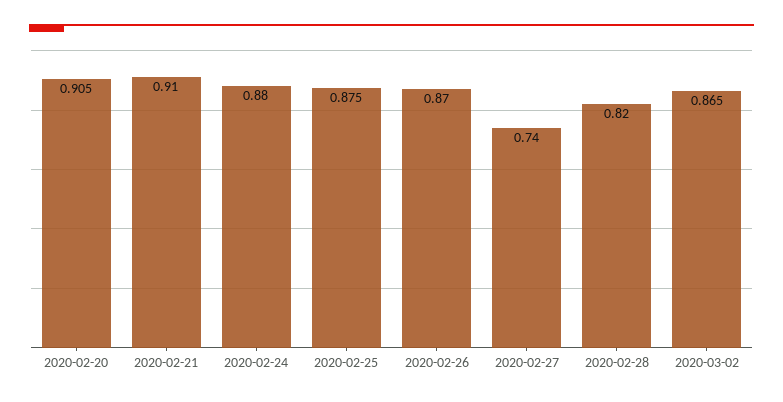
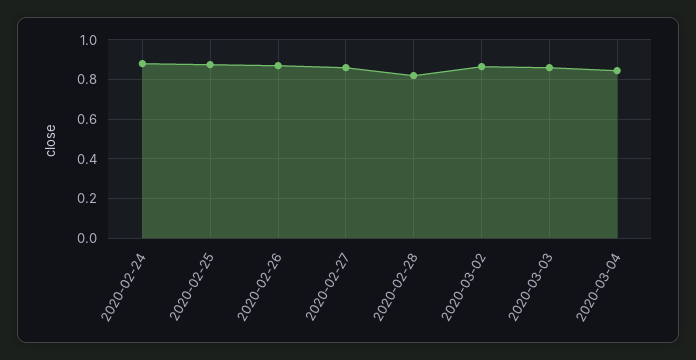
2020-02-20: 0.905 -> none
2020-02-21: 0.91 -> none
2020-02-27: 0.74 -> 0.85
2020-03-03: none -> 0.85
2020-03-04: none -> 0.85

